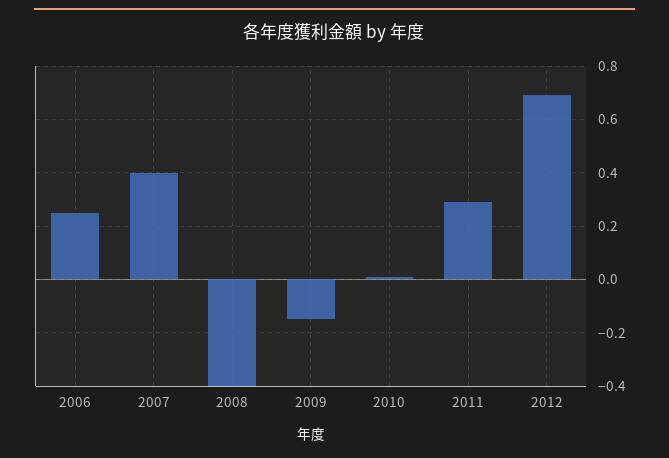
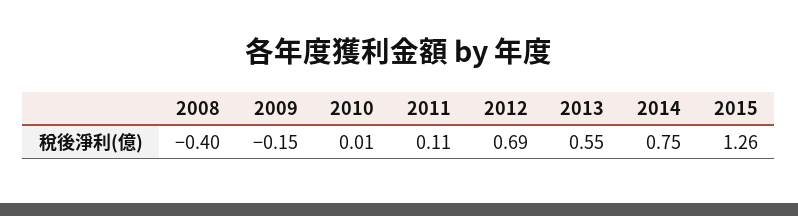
2006: 0.25 -> none
2007: 0.4 -> none
2011: 0.3 -> 0.11
2013: none -> 0.55
2014: none -> 0.75
2015: none -> 1.26

